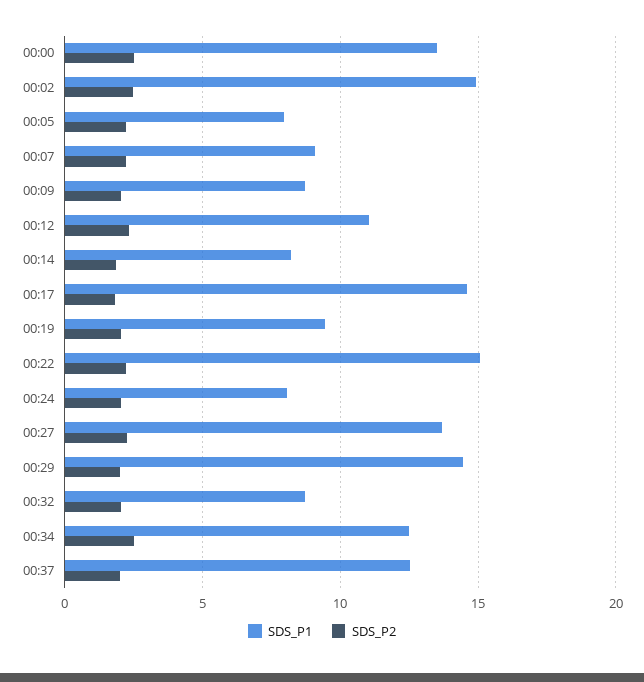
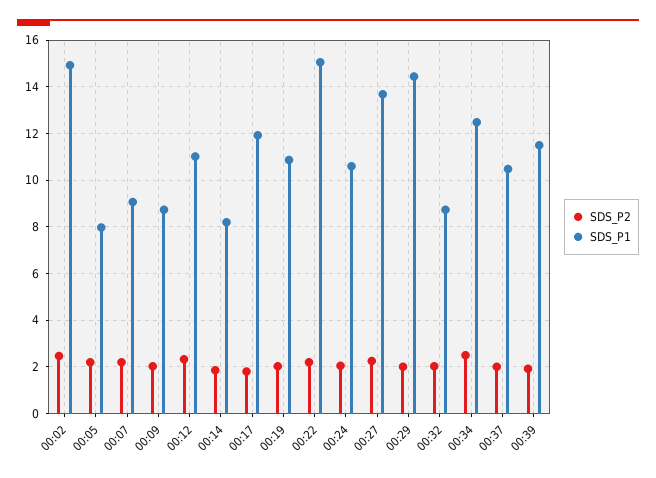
SDS_P1, 00:00: 13.5 -> none
SDS_P2, 00:00: 2.5 -> none
SDS_P1, 00:17: 14.5 -> 12
SDS_P1, 00:19: 9.5 -> 11
SDS_P1, 00:24: 8 -> 10.5
SDS_P1, 00:37: 12.5 -> 10.5
SDS_P2, 00:39: none -> 2
SDS_P1, 00:39: none -> 11.5

